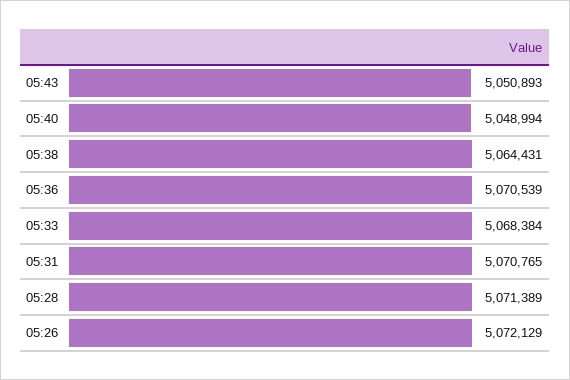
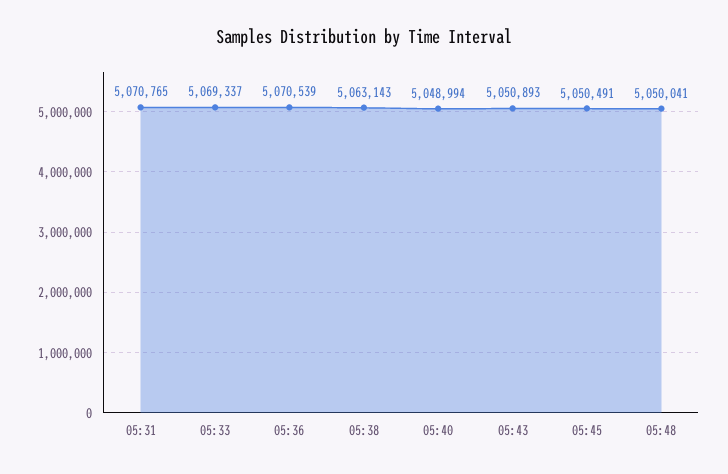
05:38: 5064431 -> 5063143
05:33: 5068384 -> 5069337
05:28: 5071389 -> none
05:26: 5072129 -> none
05:45: none -> 5050491
05:48: none -> 5050041

